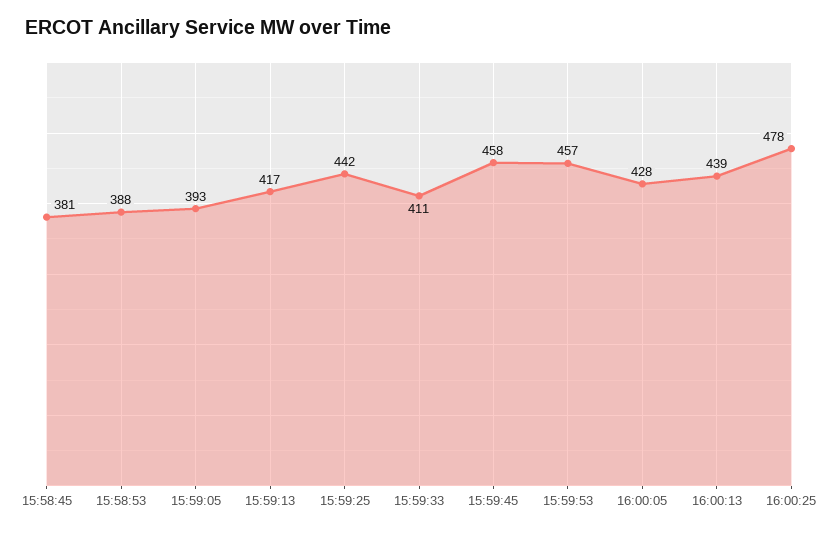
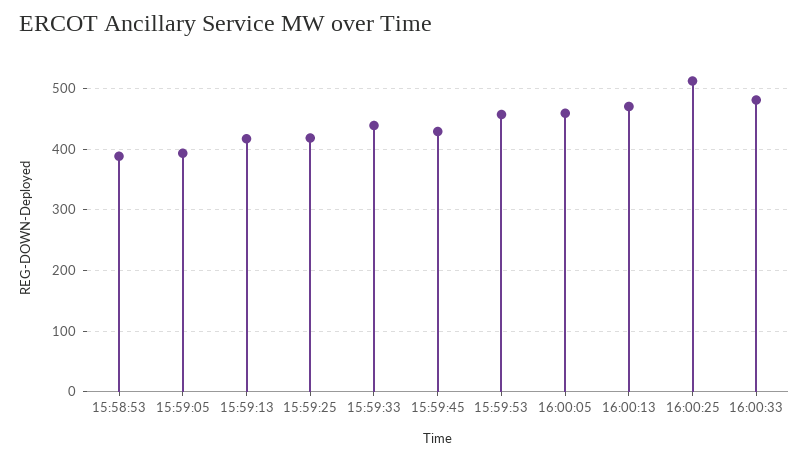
15:58:45: 381 -> none
15:59:25: 442 -> 420
15:59:33: 411 -> 440
15:59:45: 458 -> 430
16:00:05: 428 -> 460
16:00:13: 439 -> 470
16:00:25: 478 -> 510
16:00:33: none -> 480

